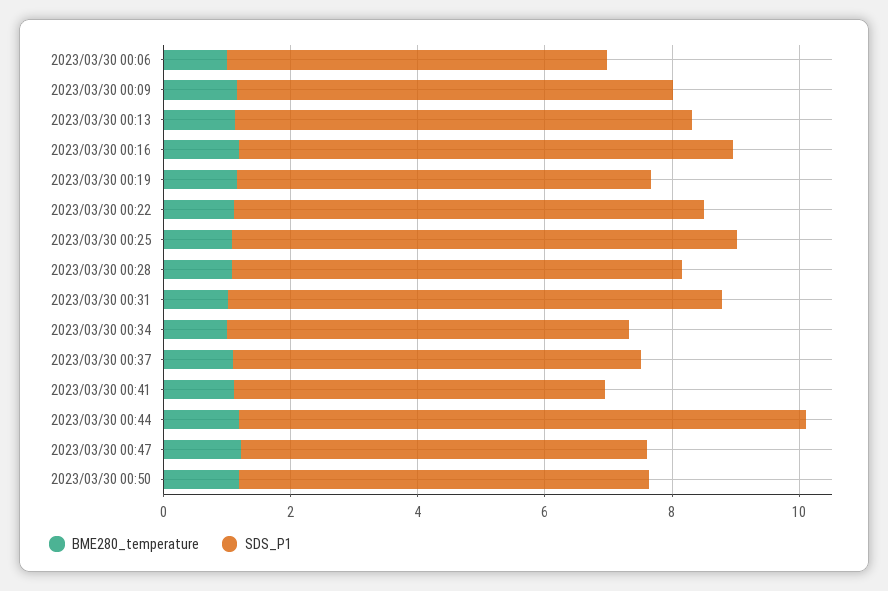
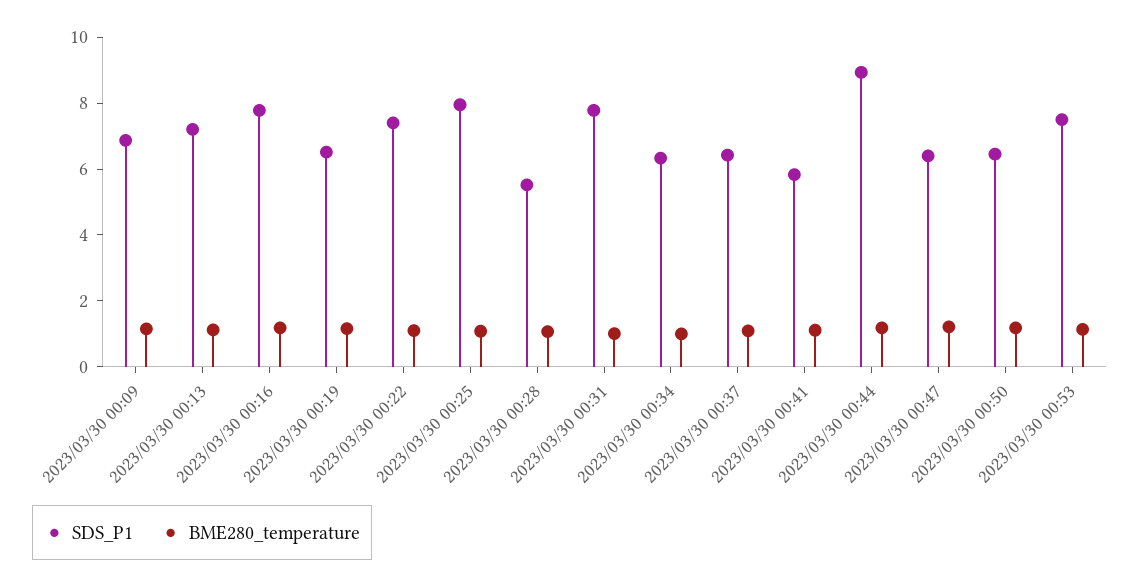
BME280_temperature, 2023/03/30 00:06: 1 -> none
SDS_P1, 2023/03/30 00:06: 6 -> none
SDS_P1, 2023/03/30 00:28: 7 -> 5.5
SDS_P1, 2023/03/30 00:53: none -> 7.5
BME280_temperature, 2023/03/30 00:53: none -> 1

